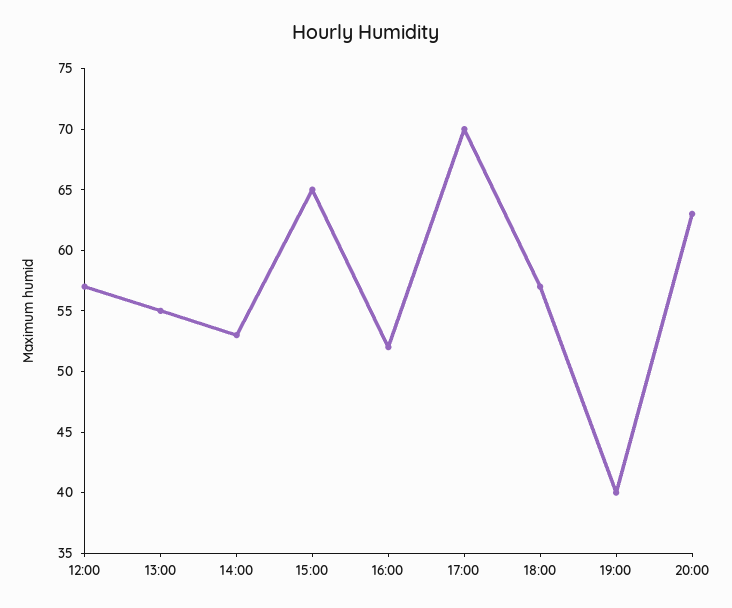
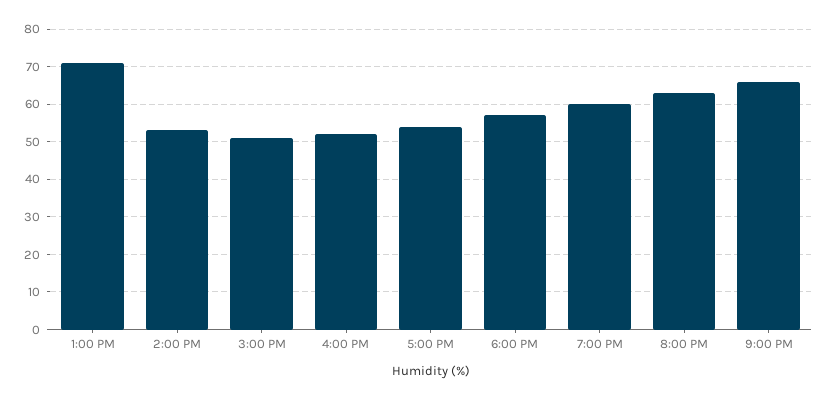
12:00: 57 -> none
13:00: 55 -> 70
15:00: 65 -> 50
17:00: 70 -> 55
19:00: 40 -> 60
9:00 PM: none -> 65

